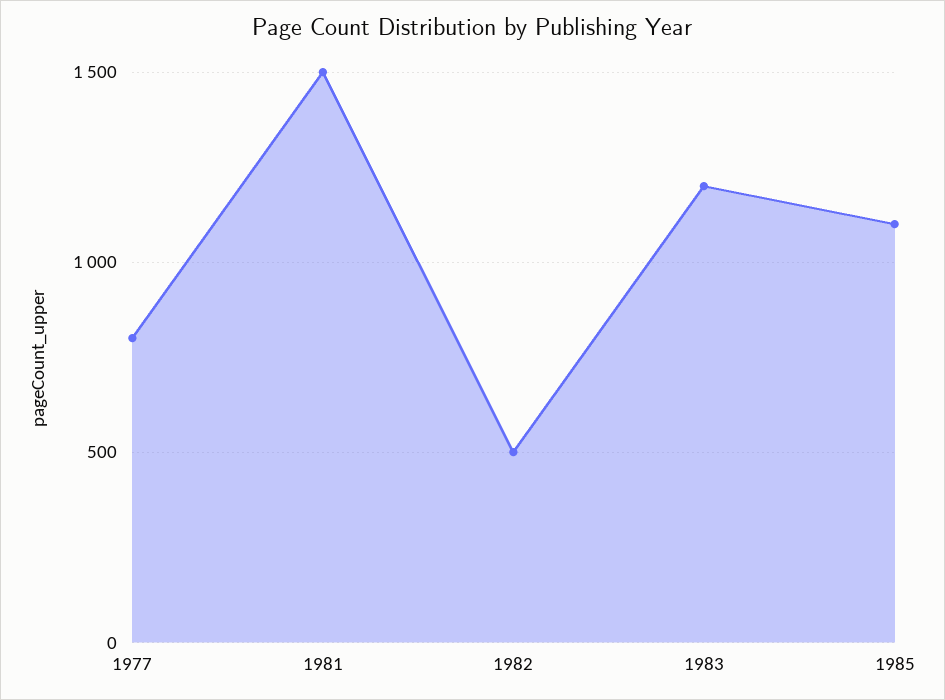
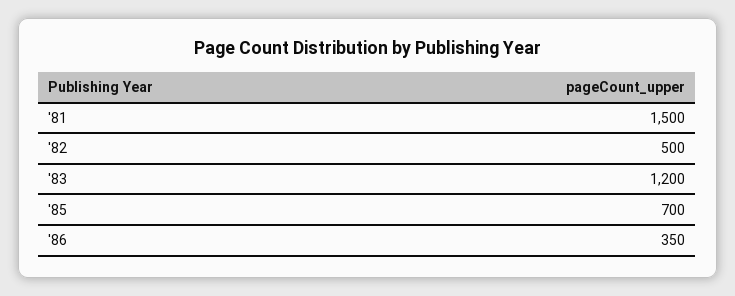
1977: 800 -> none
1985: 1100 -> 700
'86: none -> 350

